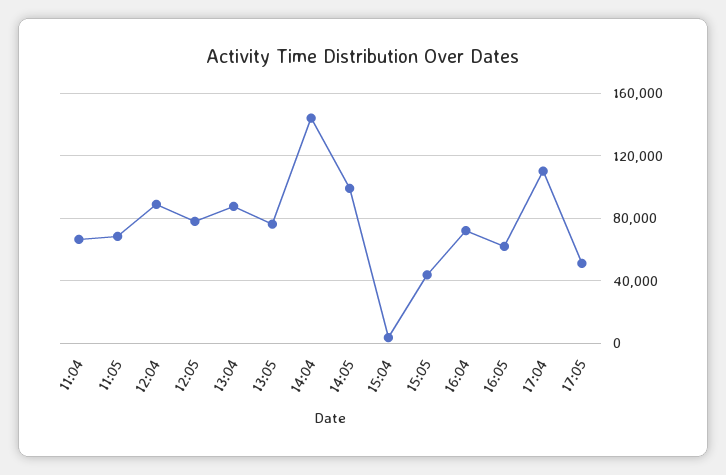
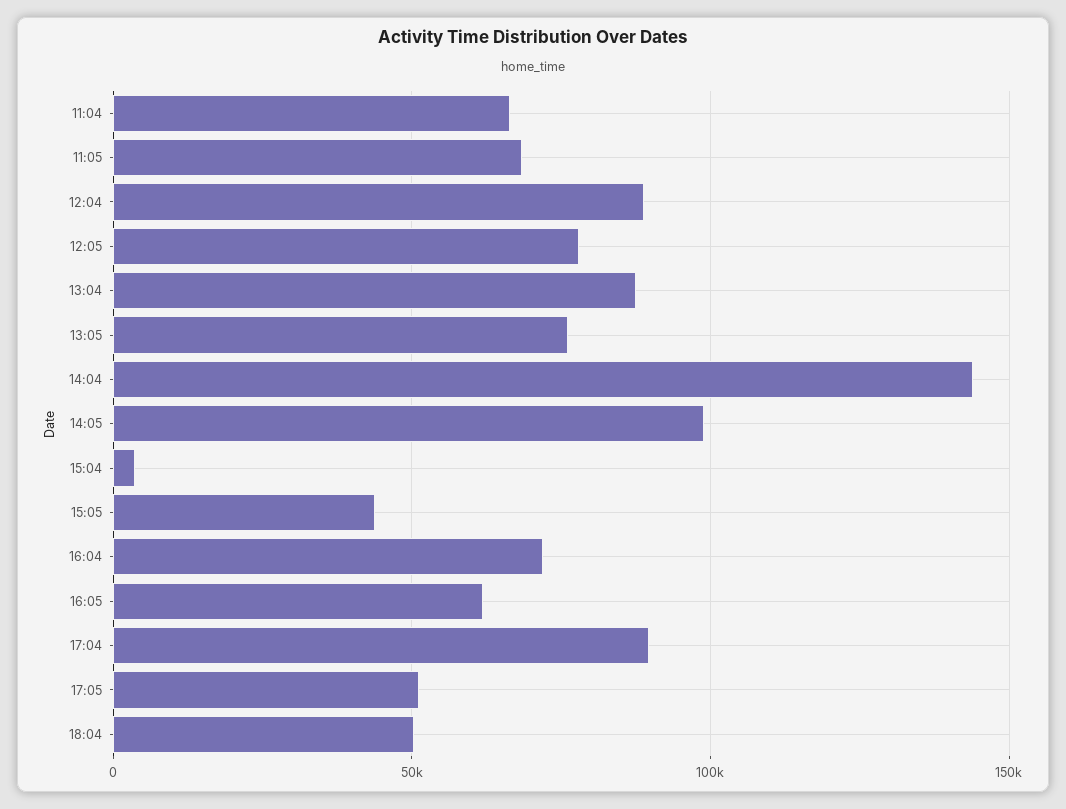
17:04: 110000 -> 90000
18:04: none -> 50000

